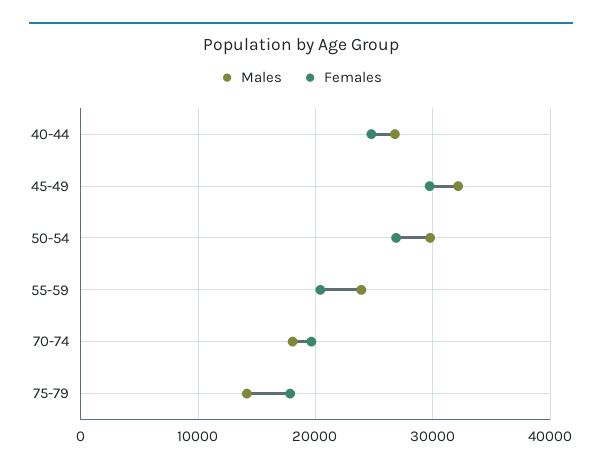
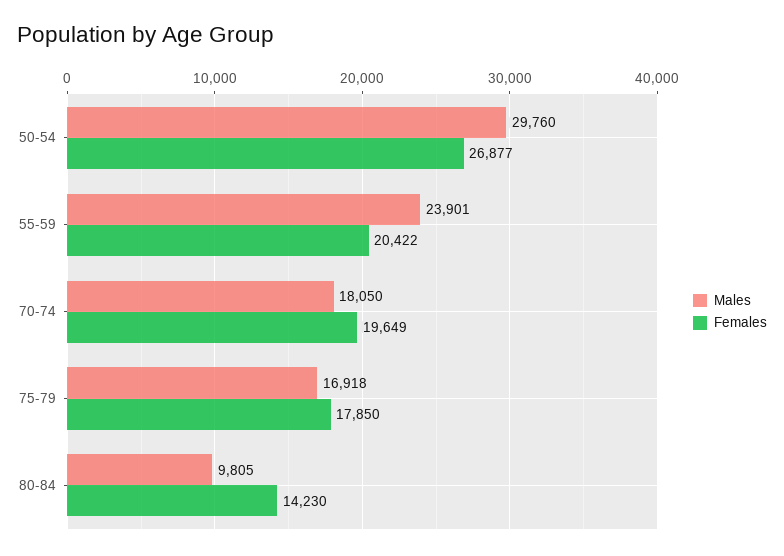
Males, 40-44: 27000 -> none
Females, 40-44: 25000 -> none
Males, 45-49: 32000 -> none
Females, 45-49: 30000 -> none
Males, 75-79: 14000 -> 16918
Males, 80-84: none -> 9805
Females, 80-84: none -> 14230

